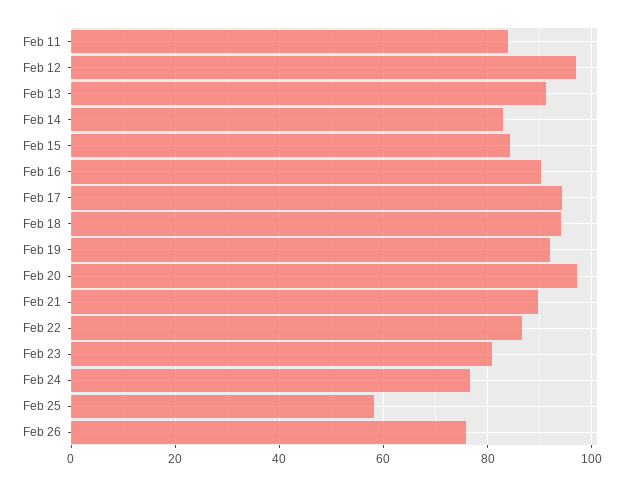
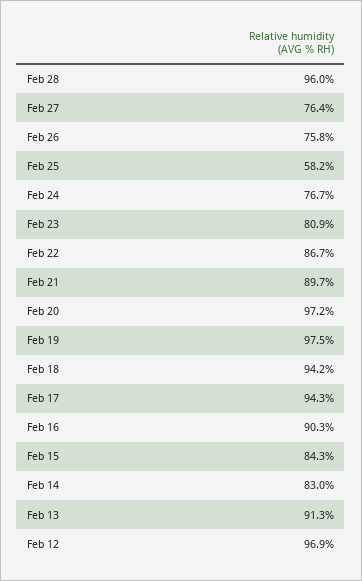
Feb 11: 84 -> none
Feb 19: 92 -> 97.5
Feb 28: none -> 96
Feb 27: none -> 76.4

